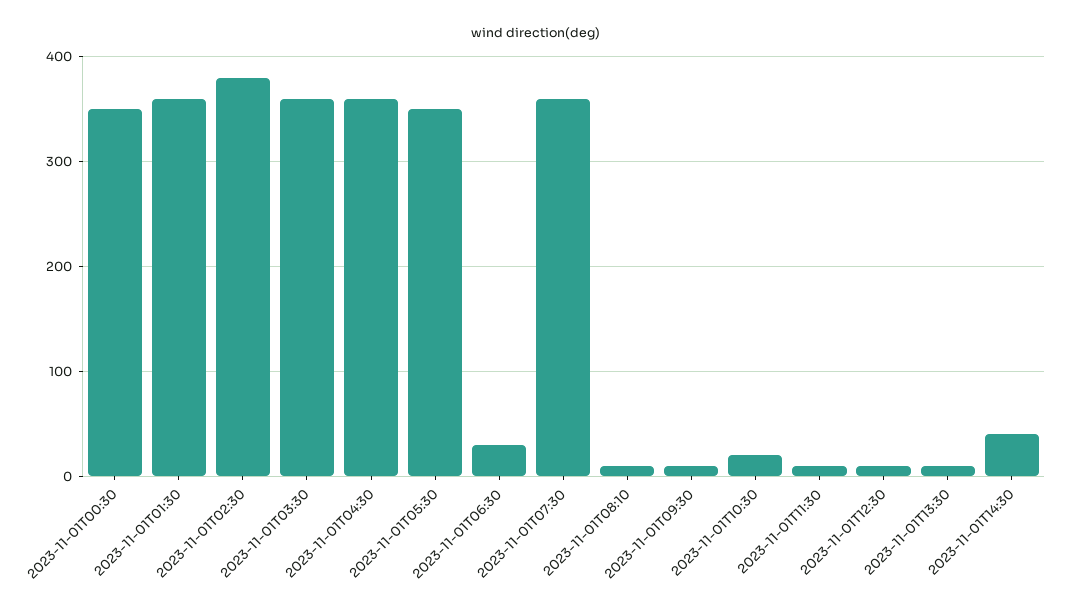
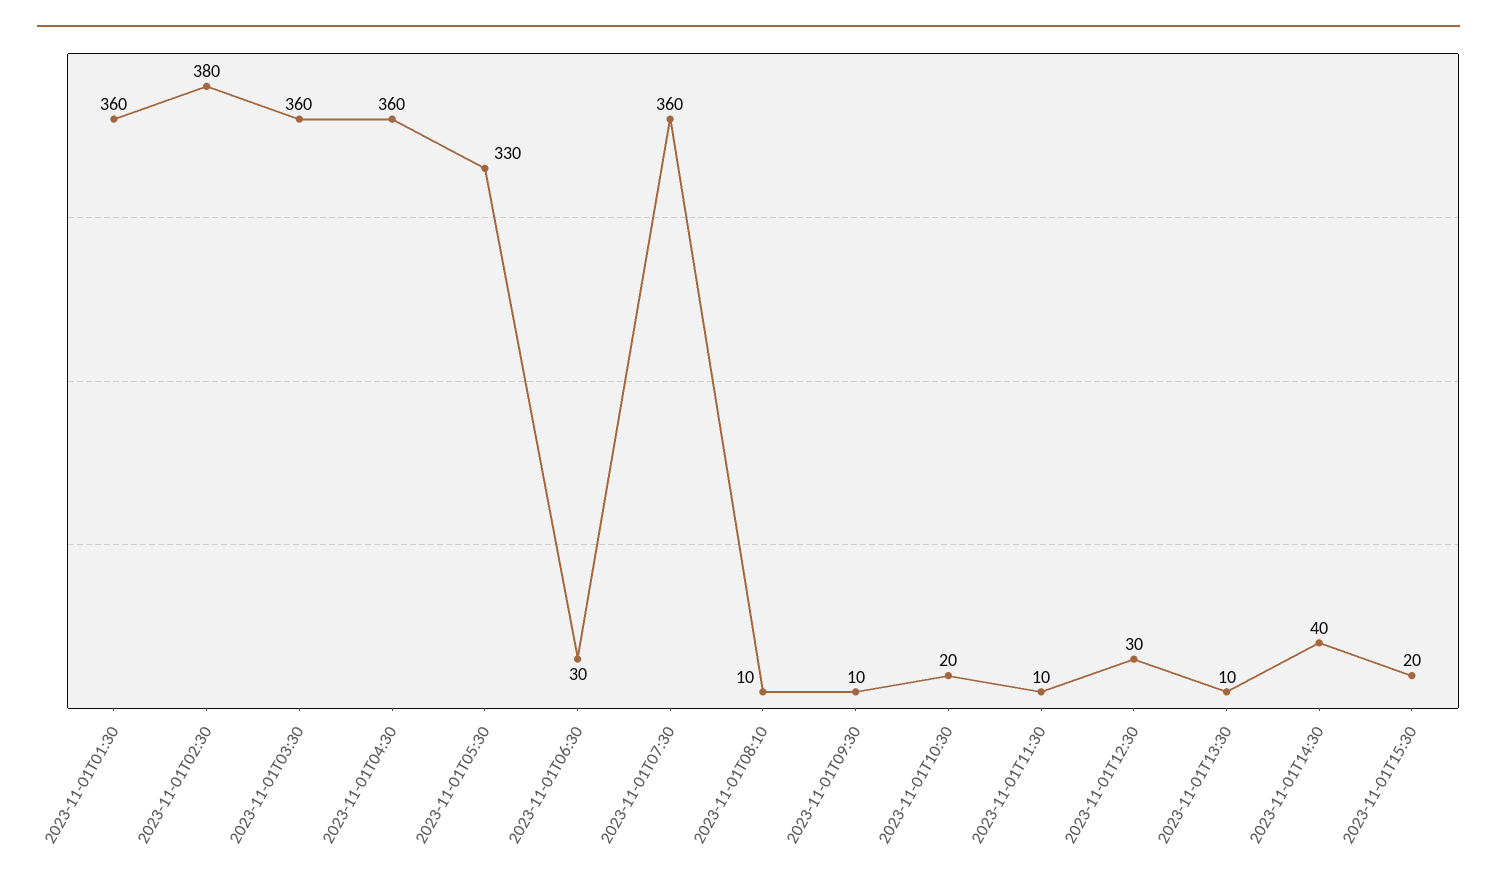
2023-11-01T00:30: 350 -> none
2023-11-01T05:30: 350 -> 330
2023-11-01T12:30: 10 -> 30
2023-11-01T15:30: none -> 20

